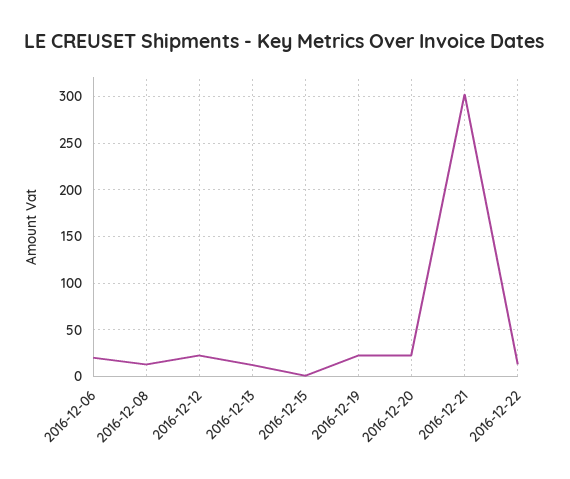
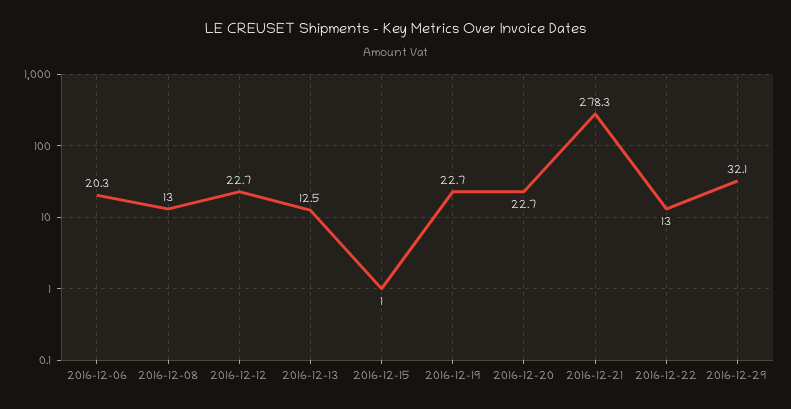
2016-12-21: 300 -> 278.3
2016-12-29: none -> 32.1

